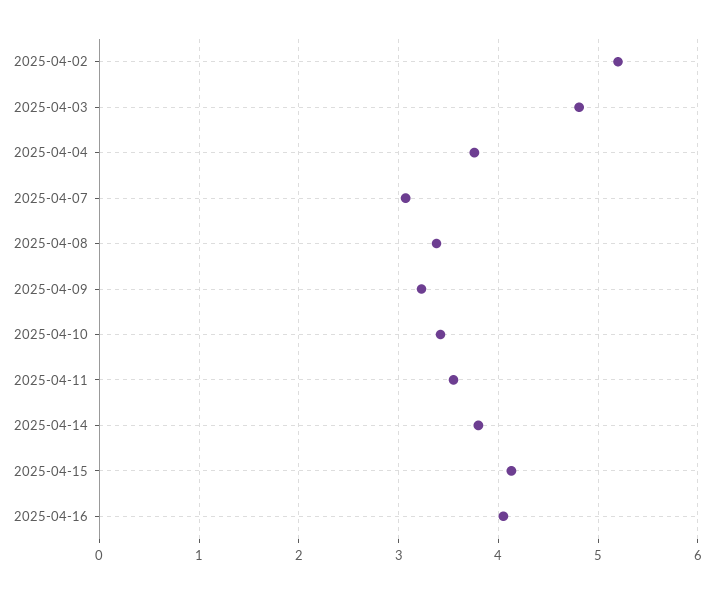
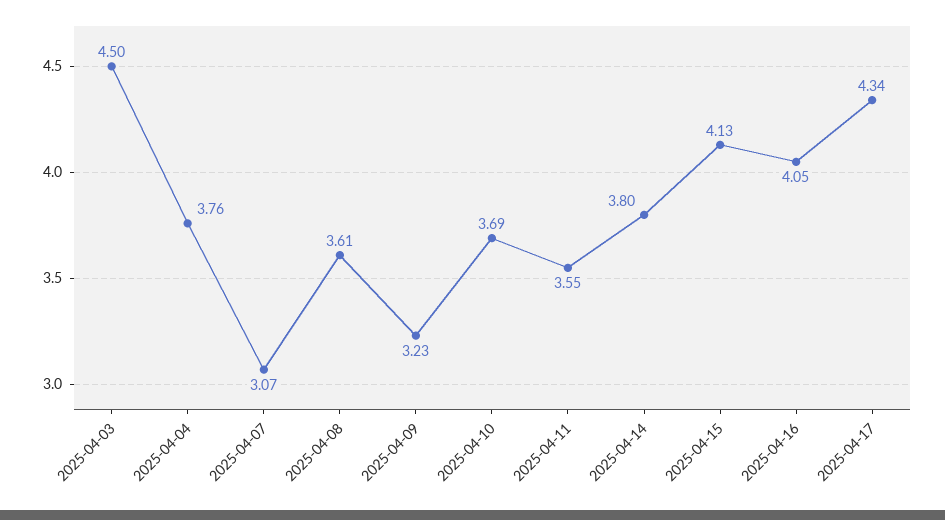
2025-04-02: 5.2 -> none
2025-04-03: 4.8 -> 4.5
2025-04-08: 3.4 -> 3.61
2025-04-10: 3.4 -> 3.69
2025-04-17: none -> 4.34

